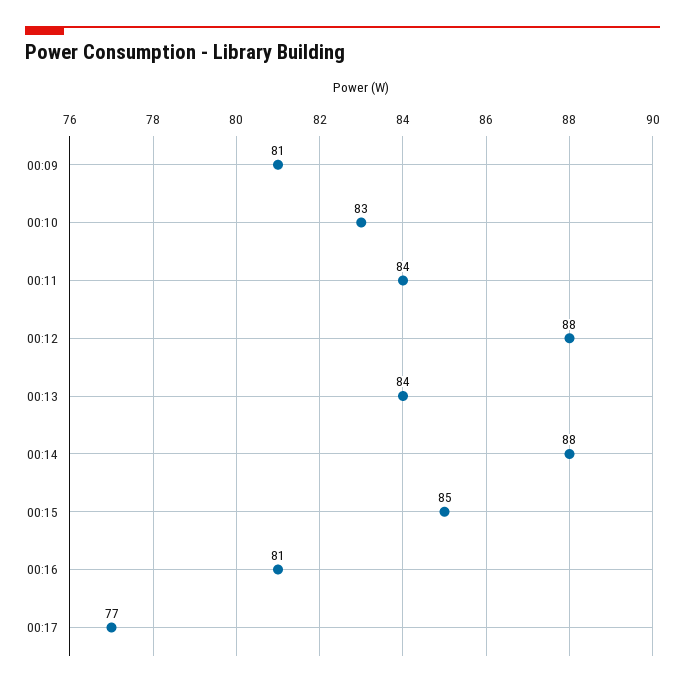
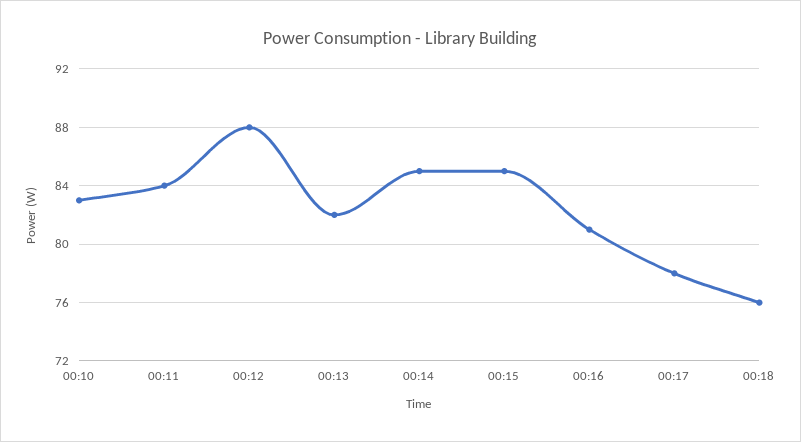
00:09: 81 -> none
00:13: 84 -> 82
00:14: 88 -> 85
00:17: 77 -> 78
00:18: none -> 76

